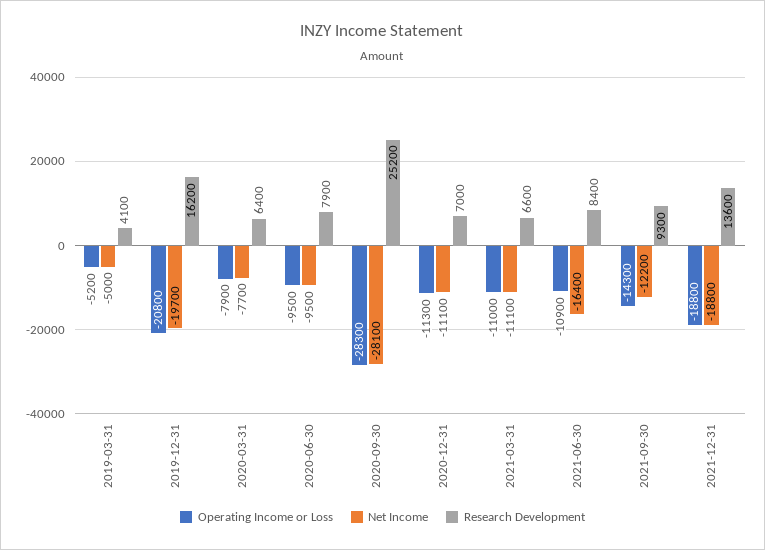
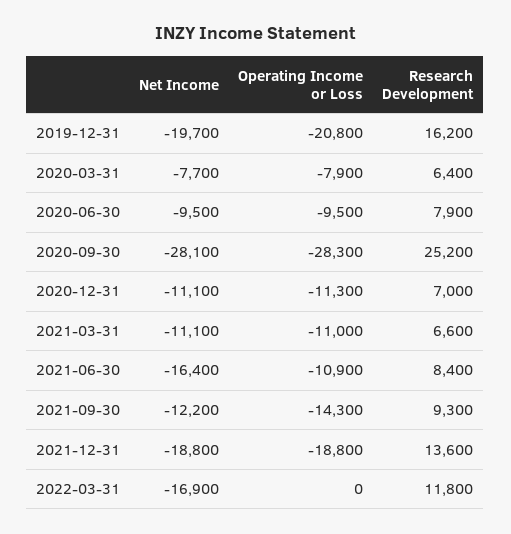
Operating Income or Loss, 2019-03-31: -5200 -> none
Net Income, 2019-03-31: -5000 -> none
Research Development, 2019-03-31: 4100 -> none
Net Income, 2022-03-31: none -> -16900
Operating Income or Loss, 2022-03-31: none -> 0
Research Development, 2022-03-31: none -> 11800

